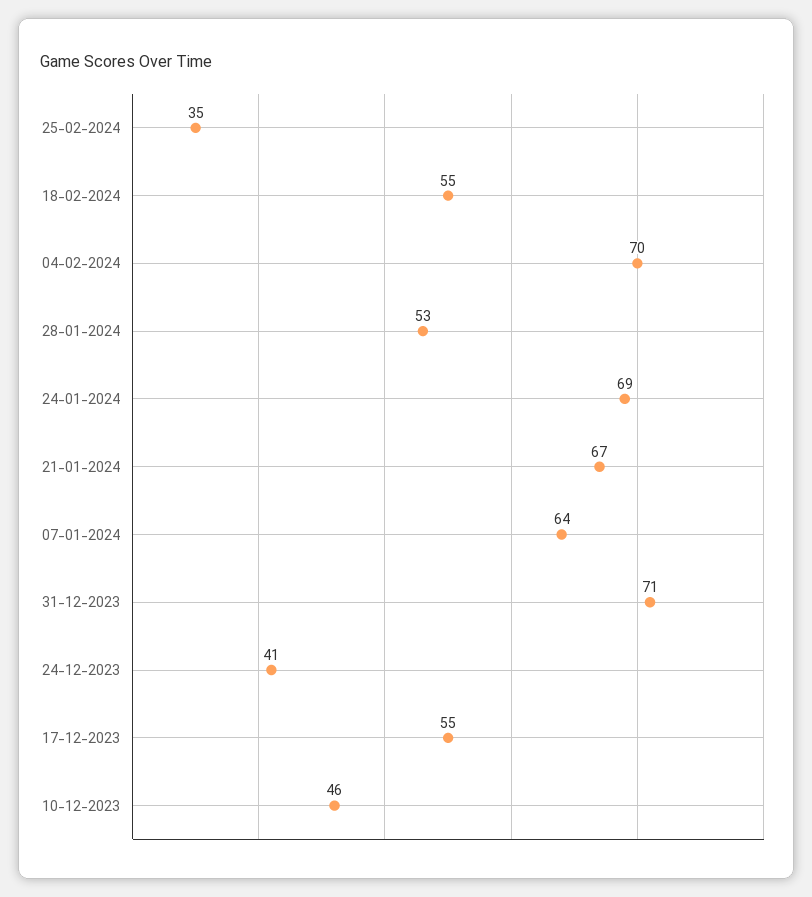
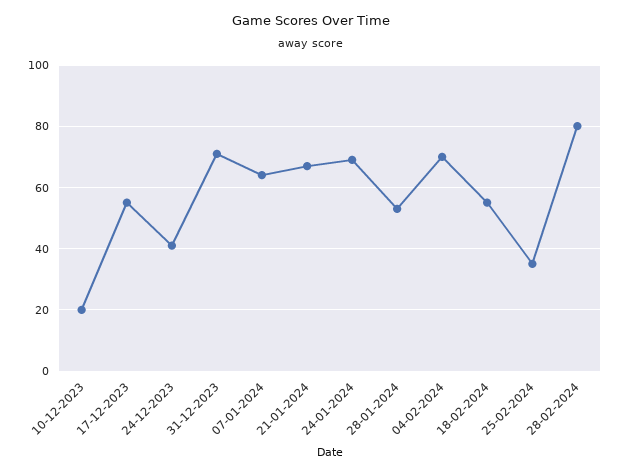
10-12-2023: 46 -> 20
28-02-2024: none -> 80

